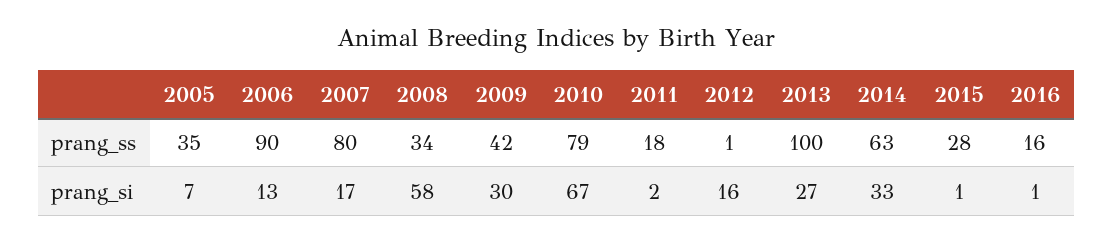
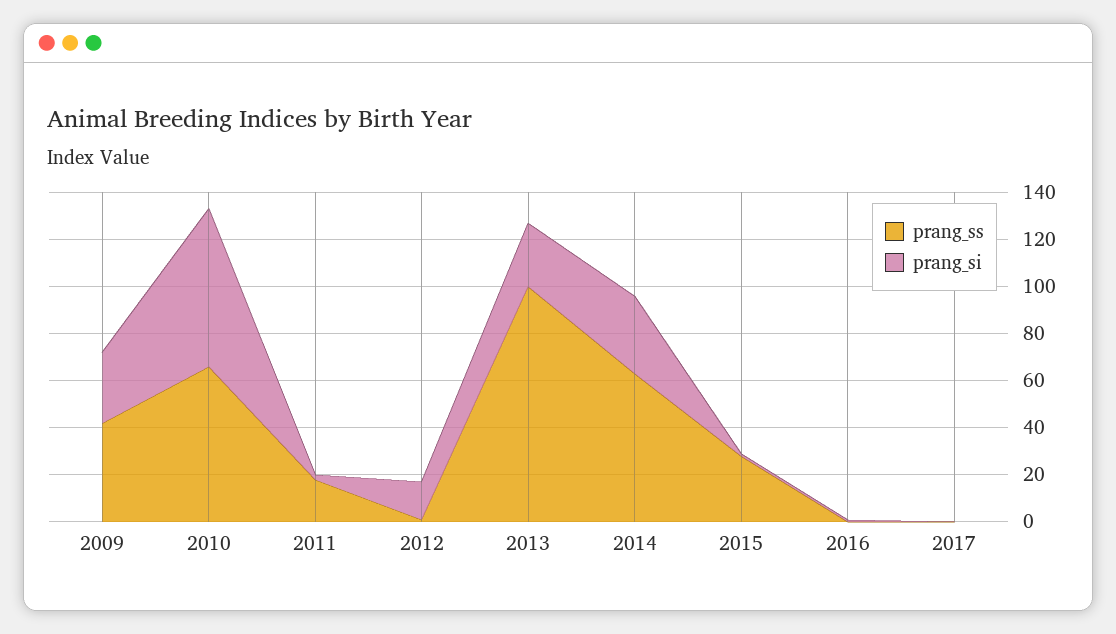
prang_ss, 2005: 35 -> none
prang_ss, 2006: 90 -> none
prang_ss, 2007: 80 -> none
prang_ss, 2008: 34 -> none
prang_ss, 2010: 79 -> 65
prang_ss, 2016: 16 -> 0
prang_si, 2005: 7 -> none
prang_si, 2006: 13 -> none
prang_si, 2007: 17 -> none
prang_si, 2008: 58 -> none
prang_ss, 2017: none -> 0
prang_si, 2017: none -> 0

